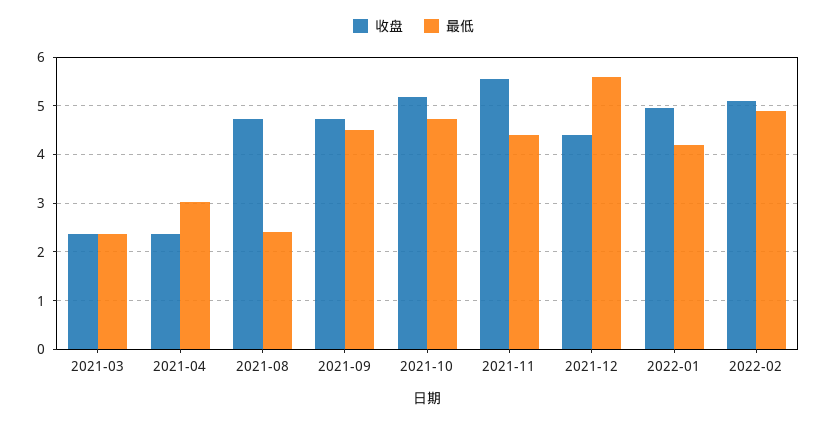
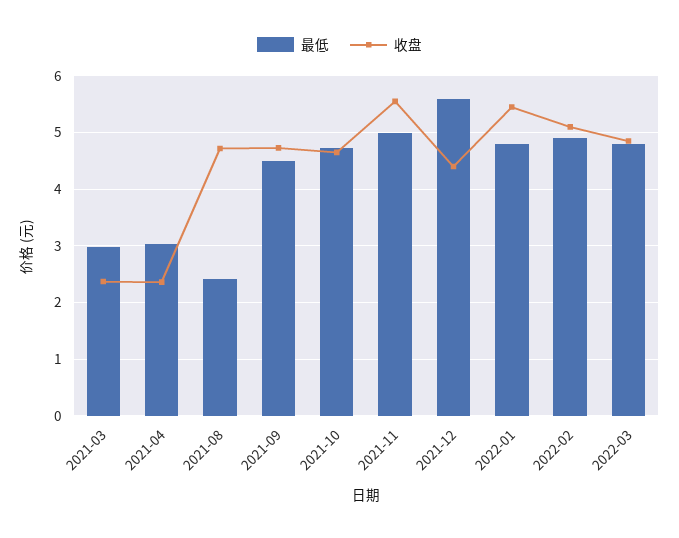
最低, 2021-03: 2.4 -> 3
收盘, 2021-10: 5.2 -> 4.6
最低, 2021-11: 4.4 -> 5
收盘, 2022-01: 5 -> 5.4
最低, 2022-01: 4.2 -> 4.8
最低, 2022-03: none -> 4.8
收盘, 2022-03: none -> 4.8

